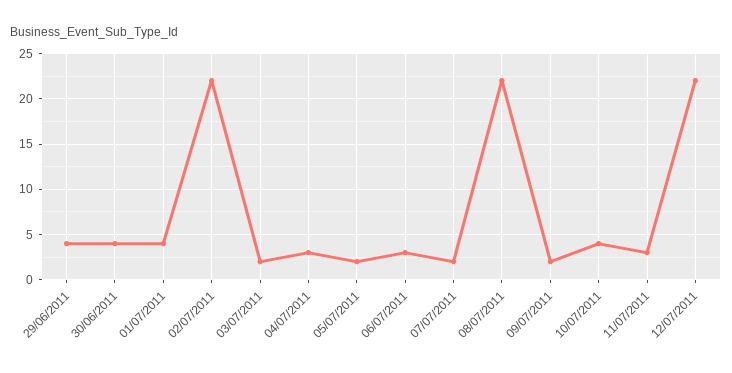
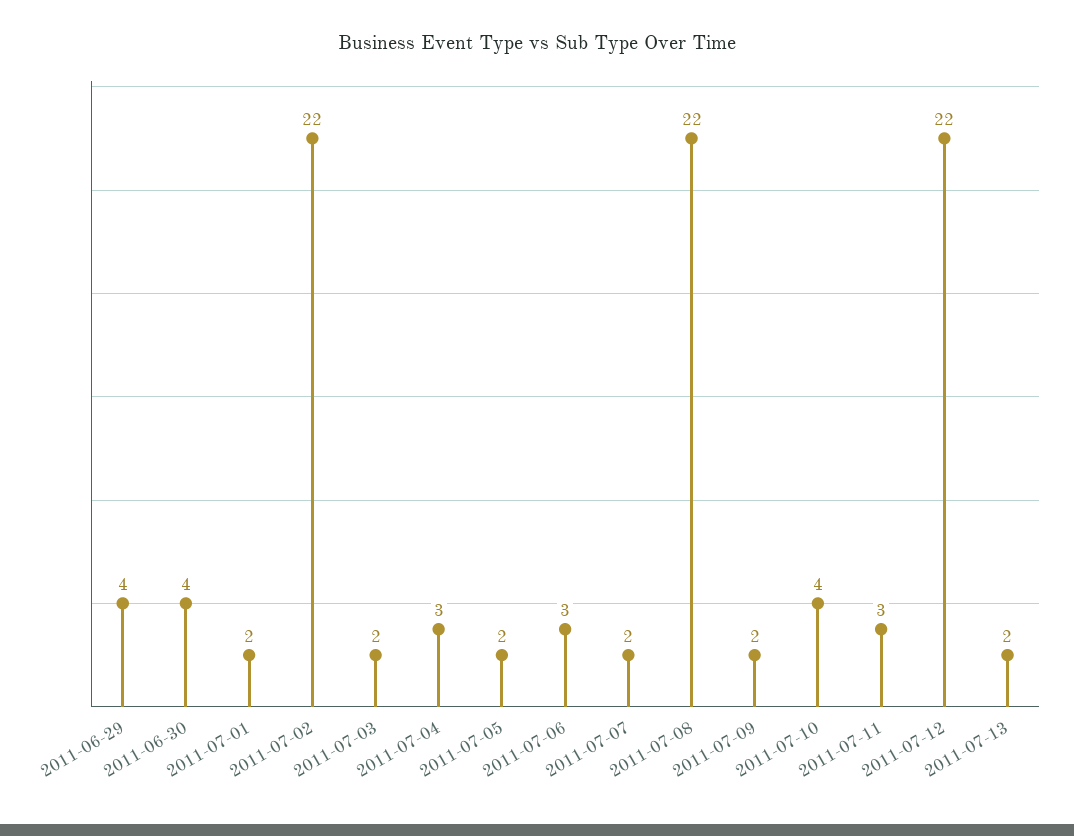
01/07/2011: 4 -> 2
2011-07-13: none -> 2

